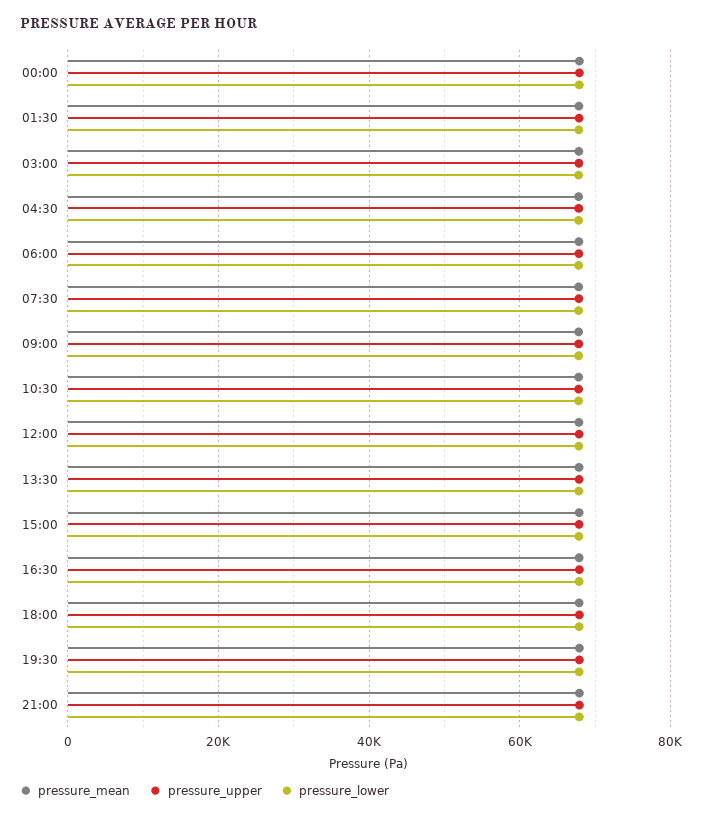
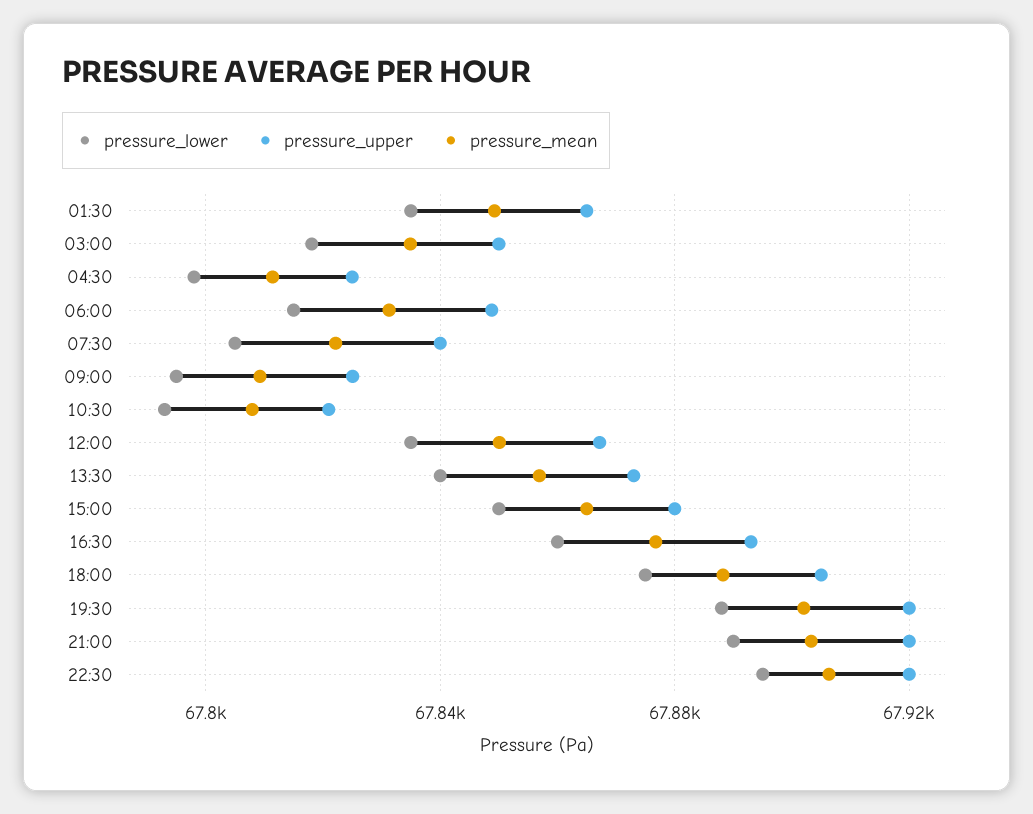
pressure_mean, 00:00: 68000 -> none
pressure_upper, 00:00: 68000 -> none
pressure_lower, 00:00: 68000 -> none
pressure_lower, 22:30: none -> 67895
pressure_upper, 22:30: none -> 67920
pressure_mean, 22:30: none -> 67905

